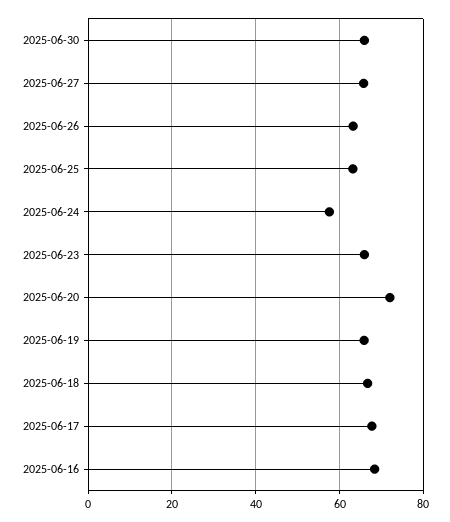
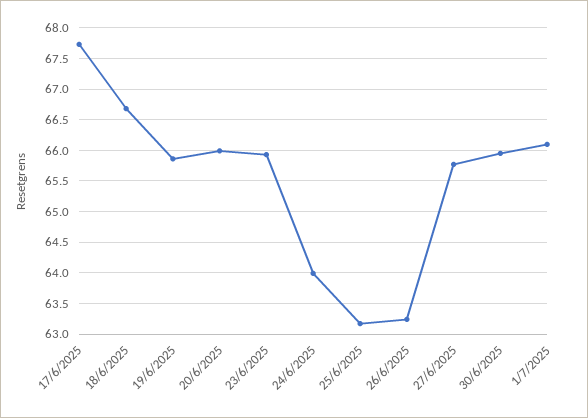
2025-06-24: 58 -> 64
2025-06-20: 72 -> 66
2025-06-16: 68 -> none
1/7/2025: none -> 66.1

